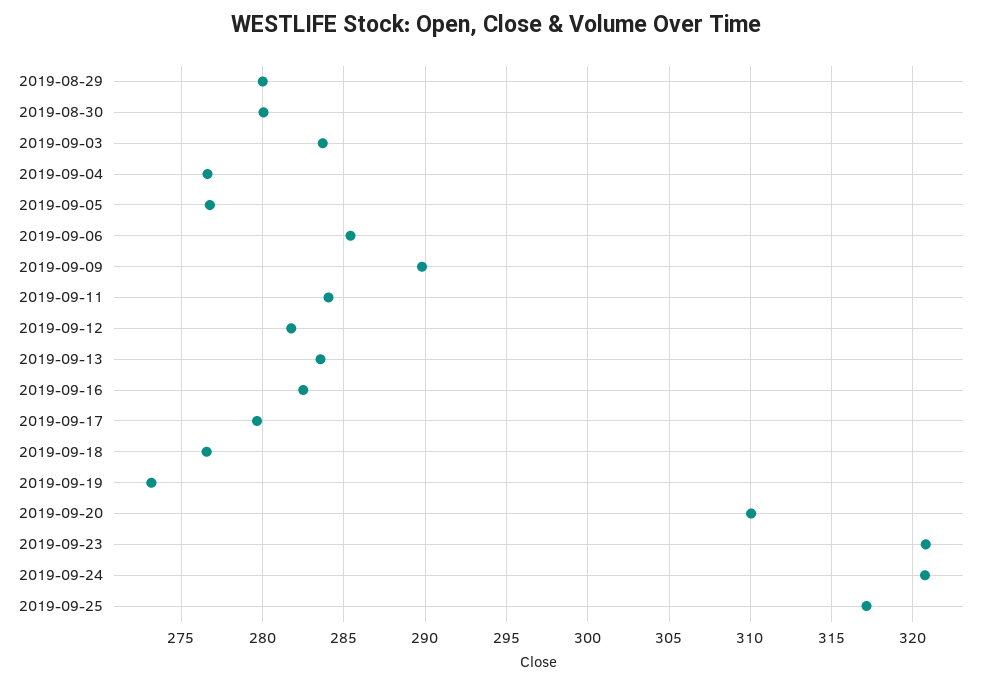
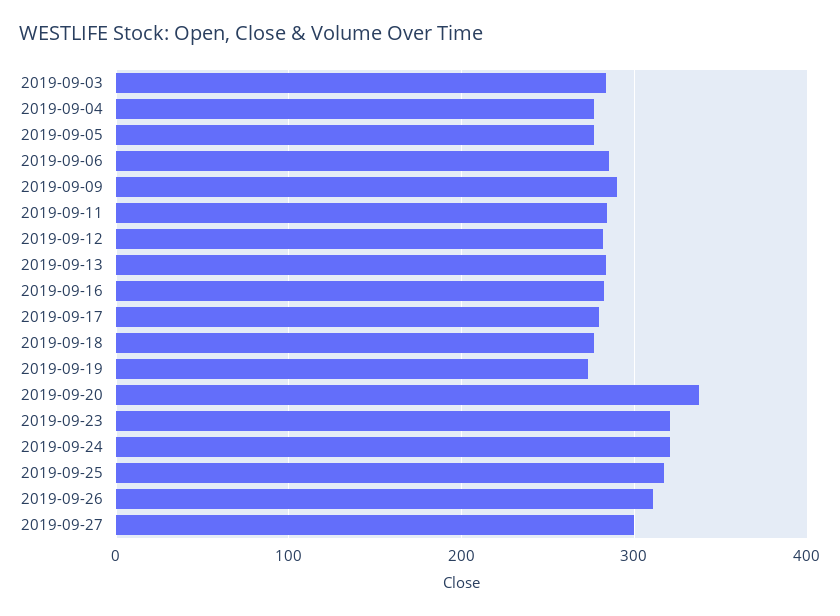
2019-08-29: 280 -> none
2019-08-30: 280 -> none
2019-09-20: 310 -> 340
2019-09-26: none -> 310
2019-09-27: none -> 300

